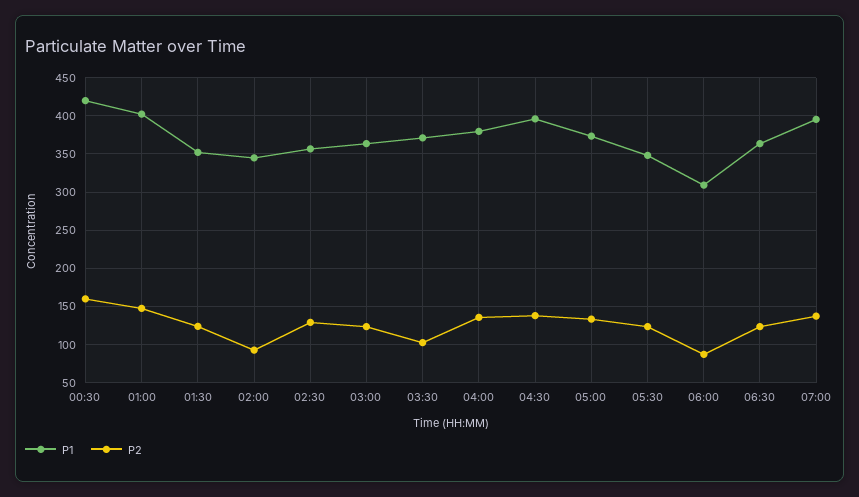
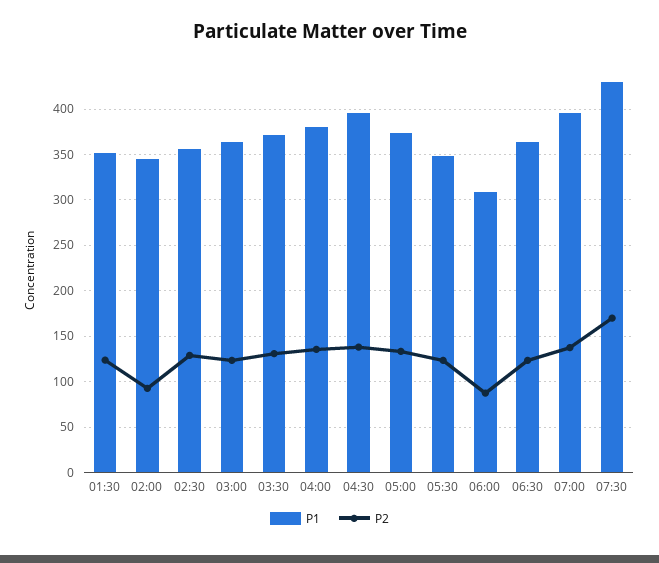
P1, 00:30: 420 -> none
P2, 00:30: 160 -> none
P1, 01:00: 400 -> none
P2, 01:00: 150 -> none
P2, 03:30: 100 -> 130
P1, 07:30: none -> 430
P2, 07:30: none -> 170

